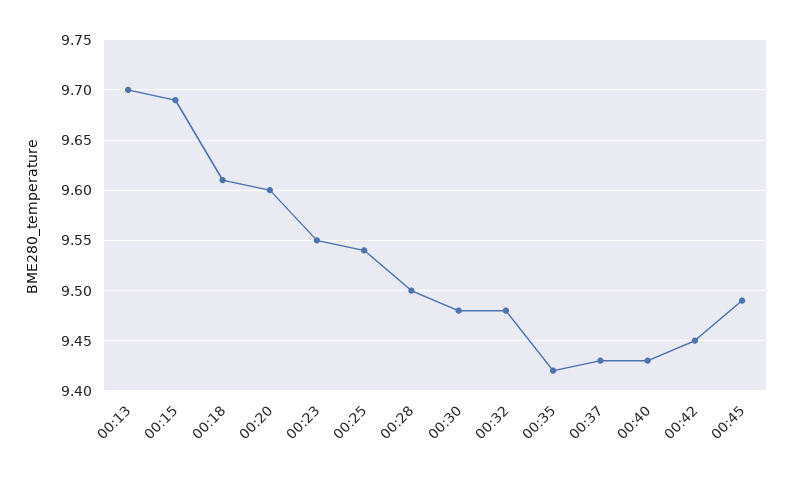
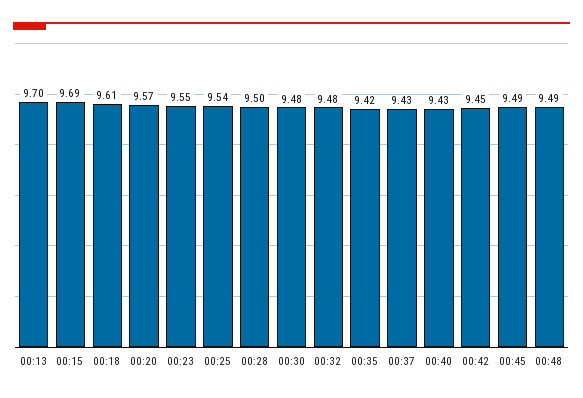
00:20: 9.6 -> 9.57
00:48: none -> 9.49

